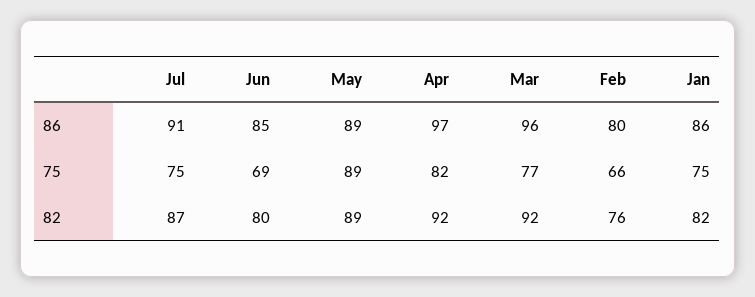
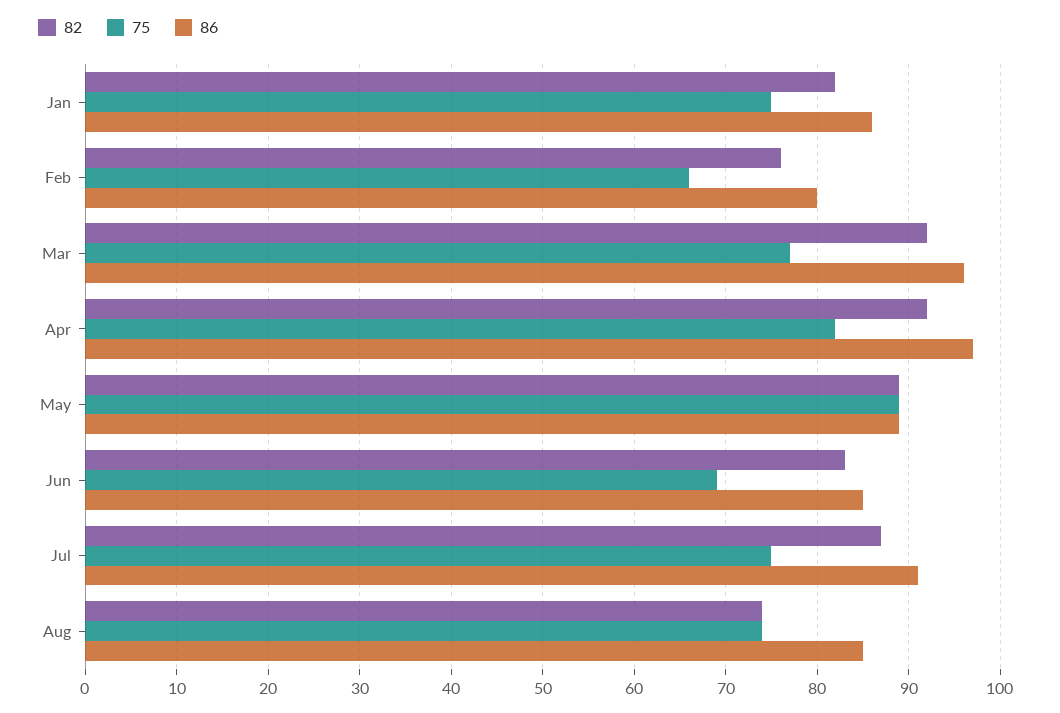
82, Jun: 80 -> 83
82, Aug: none -> 74
75, Aug: none -> 74
86, Aug: none -> 85

